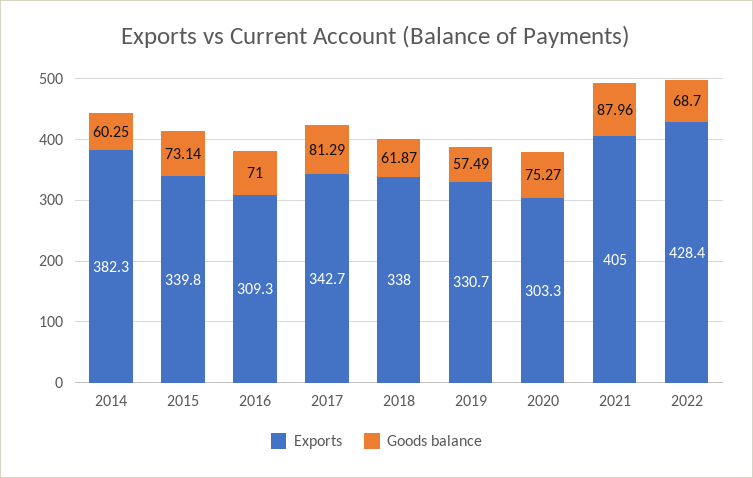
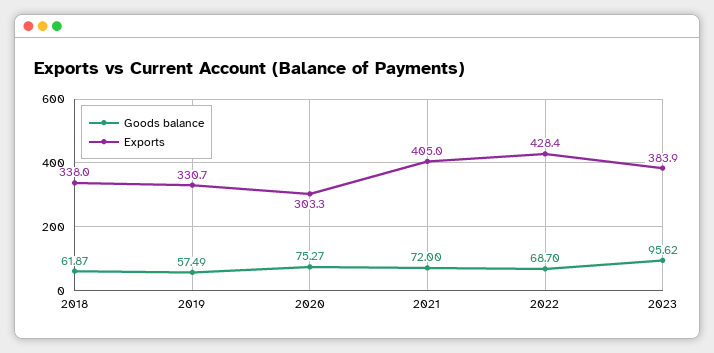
Exports, 2014: 382.3 -> none
Goods balance, 2014: 60.25 -> none
Exports, 2015: 339.8 -> none
Goods balance, 2015: 73.14 -> none
Exports, 2016: 309.3 -> none
Goods balance, 2016: 71 -> none
Exports, 2017: 342.7 -> none
Goods balance, 2017: 81.29 -> none
Goods balance, 2021: 87.96 -> 72
Goods balance, 2023: none -> 95.62
Exports, 2023: none -> 383.9

